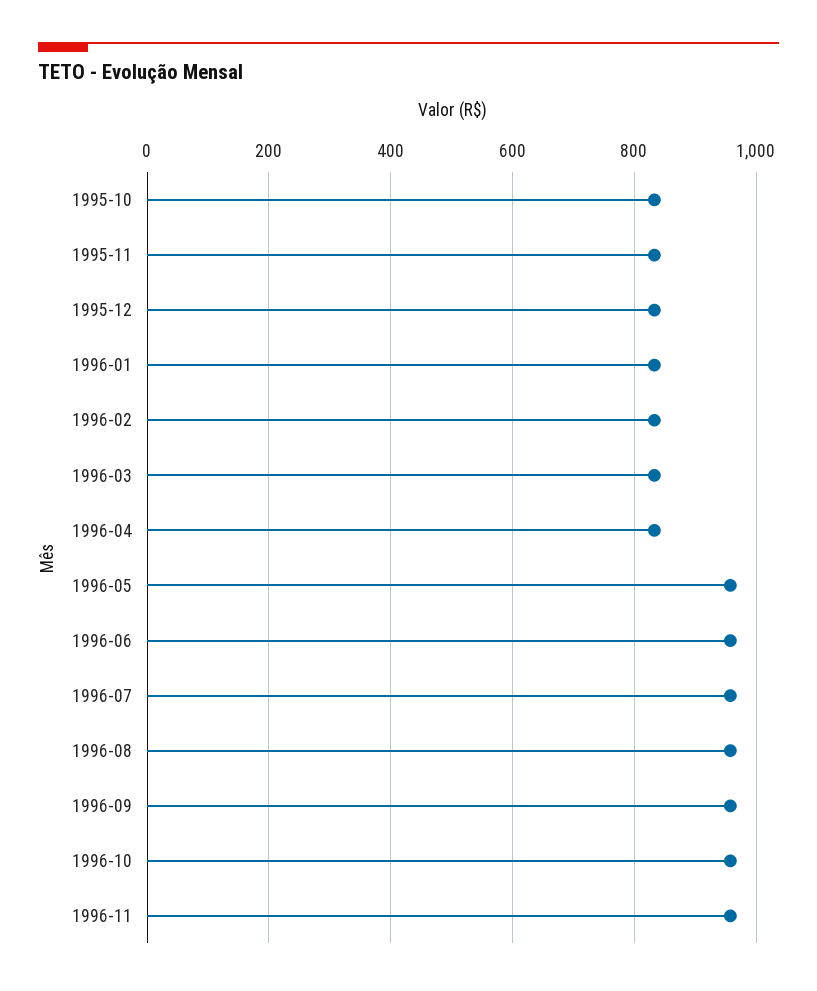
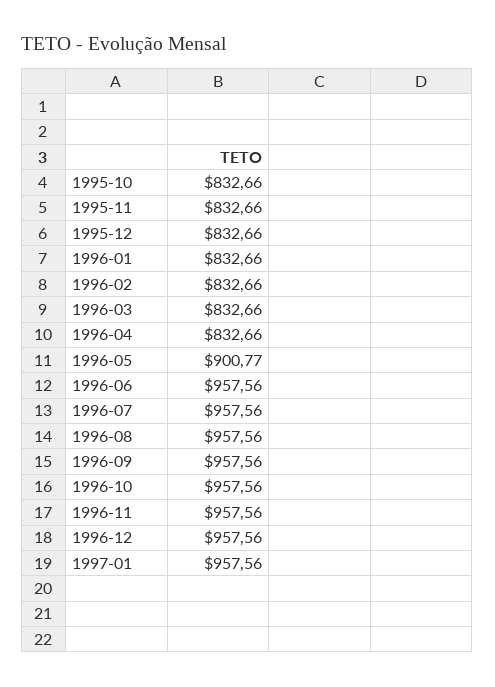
1996-05: 960 -> 900.77
1996-12: none -> 957.56
1997-01: none -> 957.56

